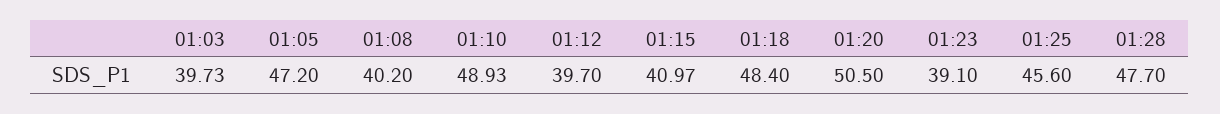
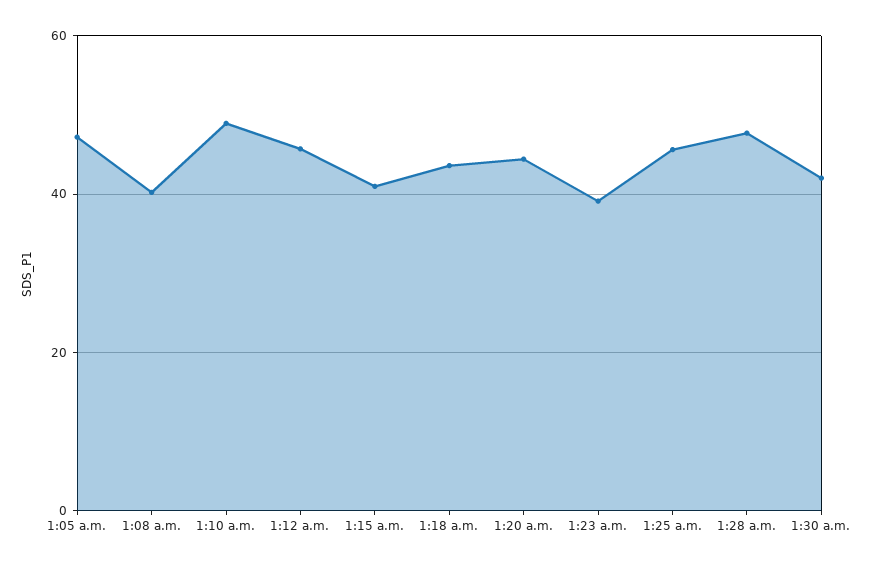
01:03: 39.73 -> none
01:12: 39.7 -> 46
01:18: 48.4 -> 44
01:20: 50.5 -> 44
1:30 a.m.: none -> 42

